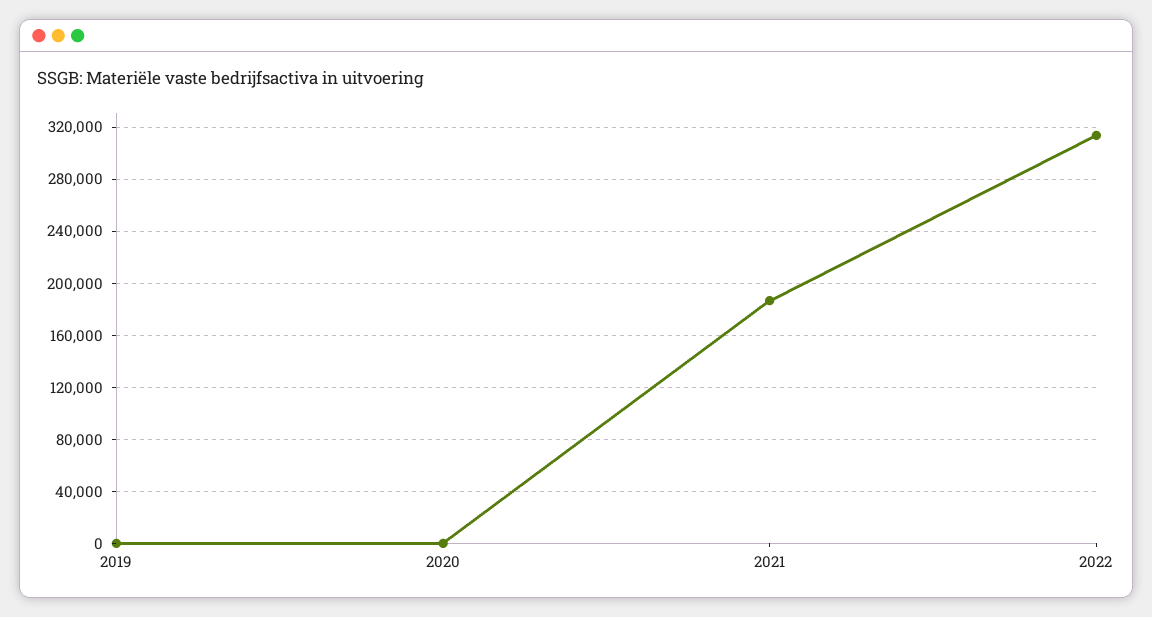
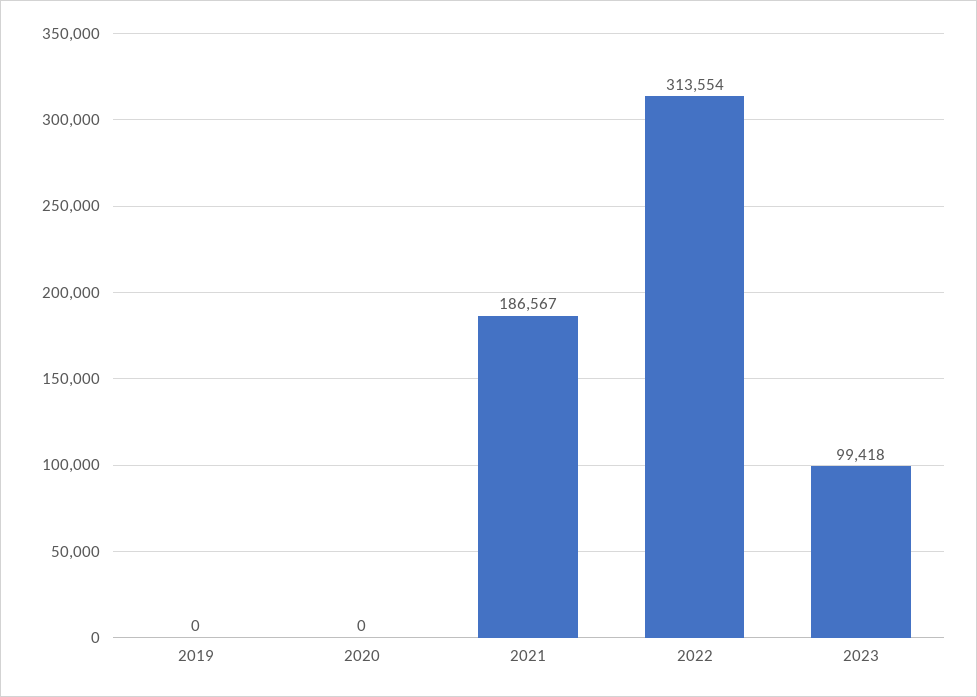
2023: none -> 99418

